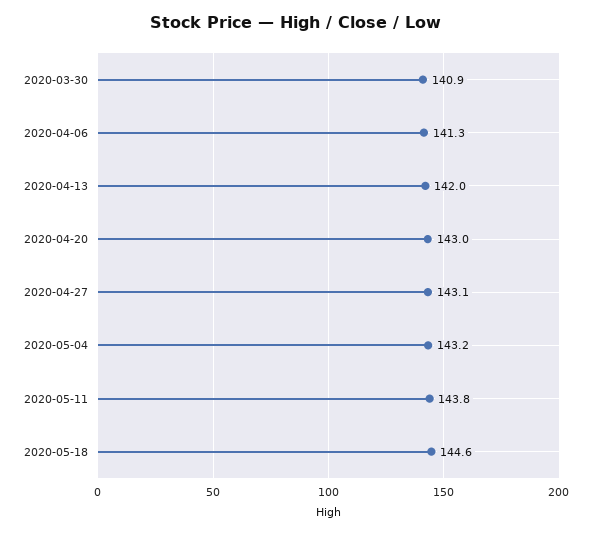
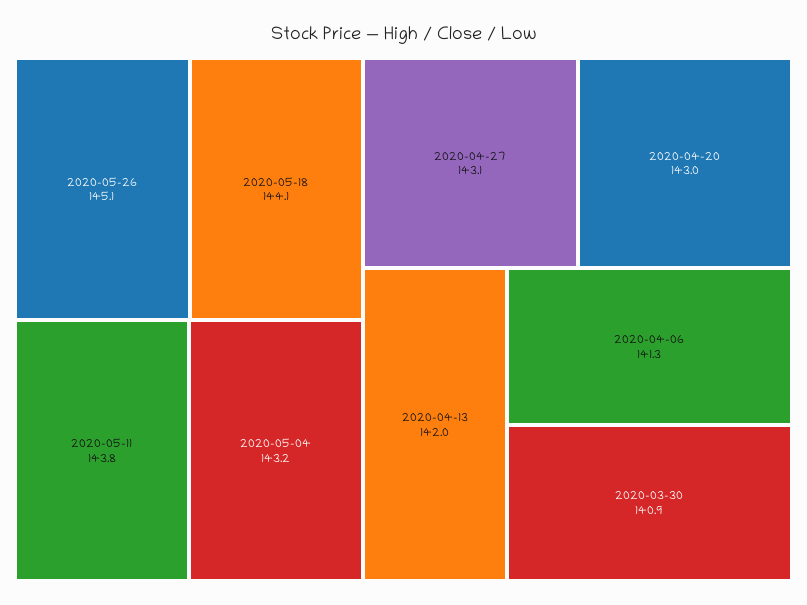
2020-05-18: 144.6 -> 144.1
2020-05-26: none -> 145.1

